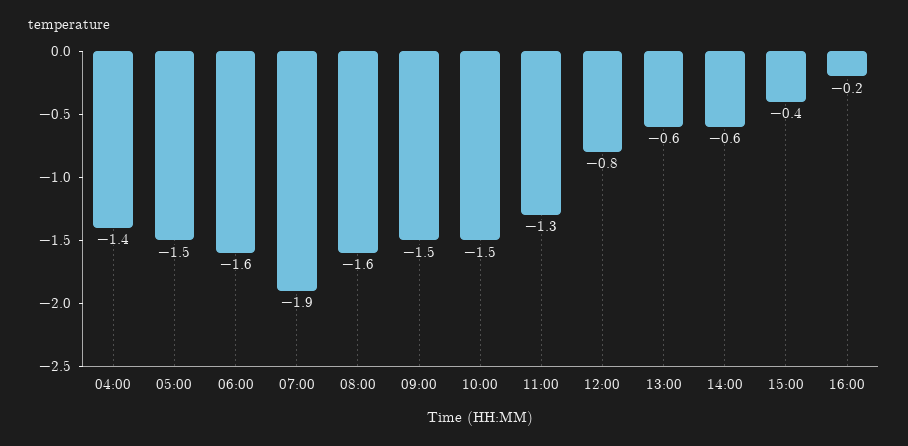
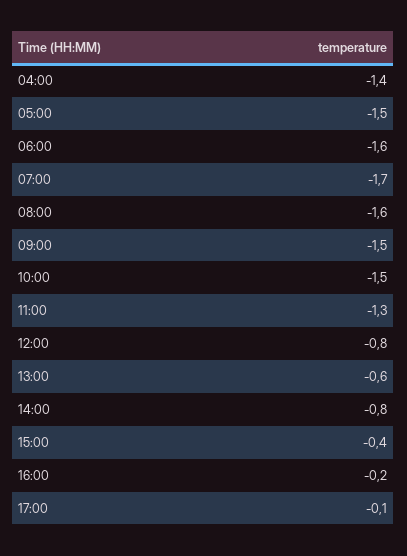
07:00: -1.9 -> -1.7
14:00: -0.6 -> -0.8
17:00: none -> -0.1

